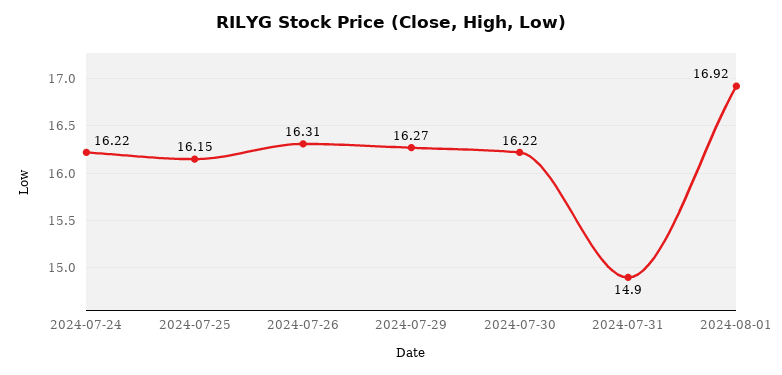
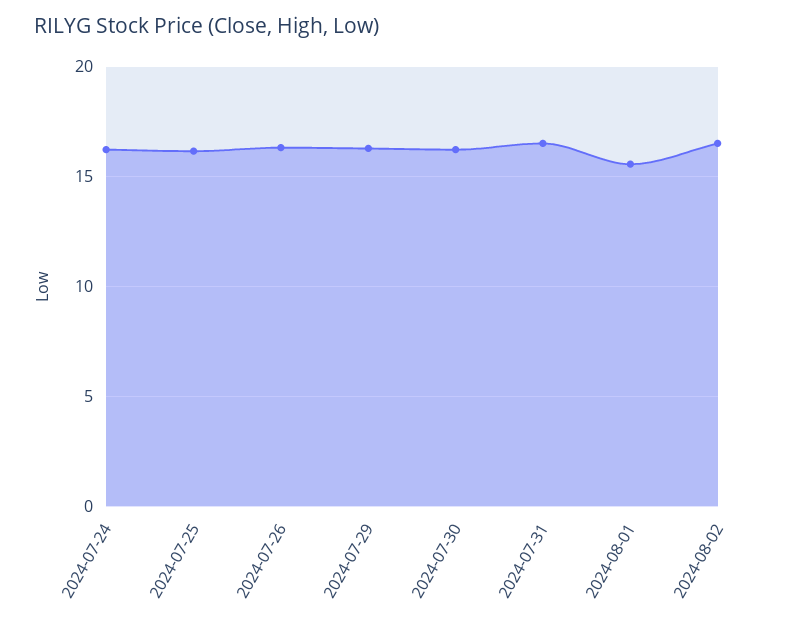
2024-07-31: 14.9 -> 16.5
2024-08-01: 16.92 -> 15.5
2024-08-02: none -> 16.5

